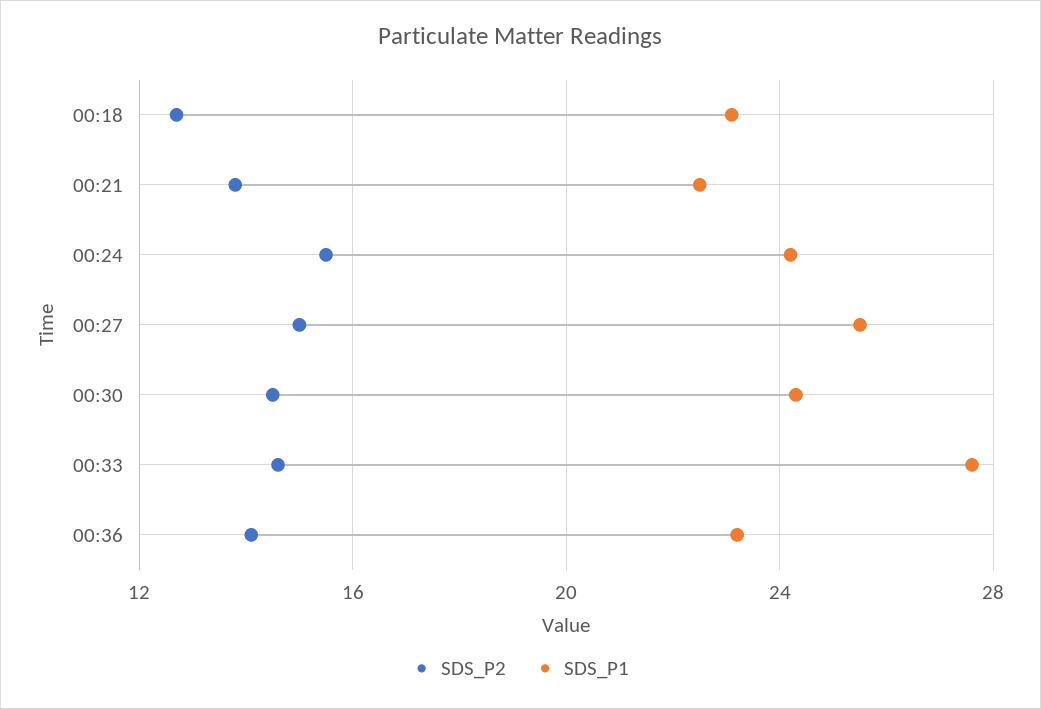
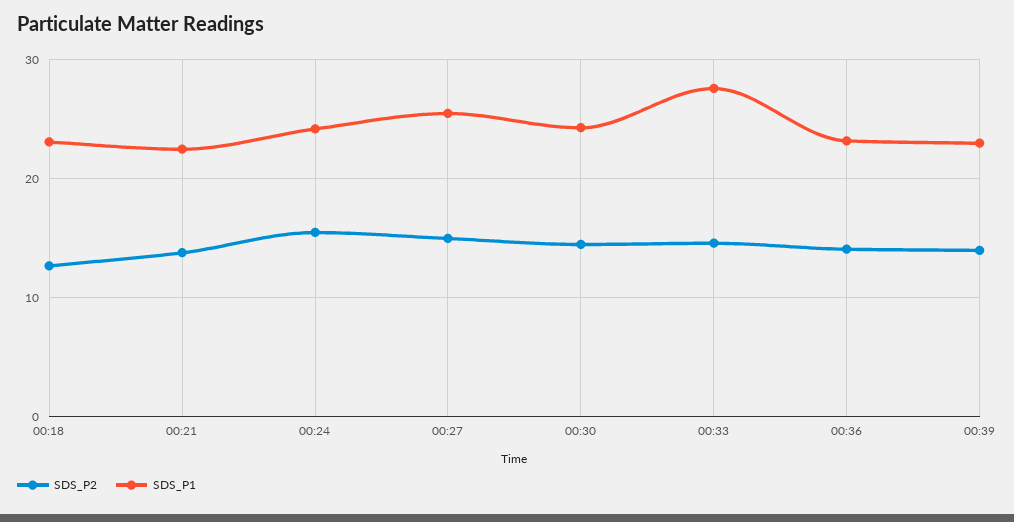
SDS_P2, 00:39: none -> 14
SDS_P1, 00:39: none -> 23

